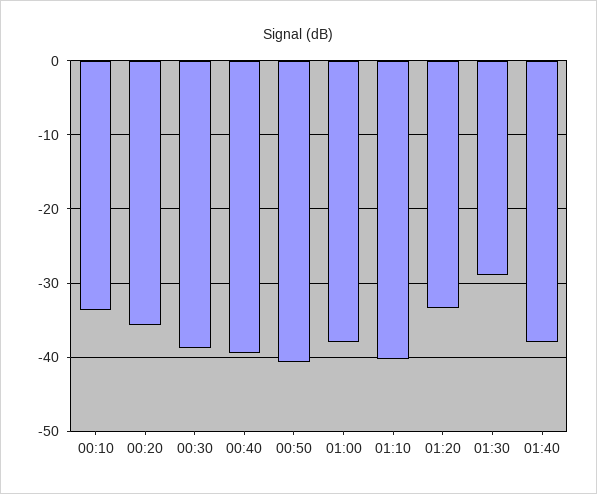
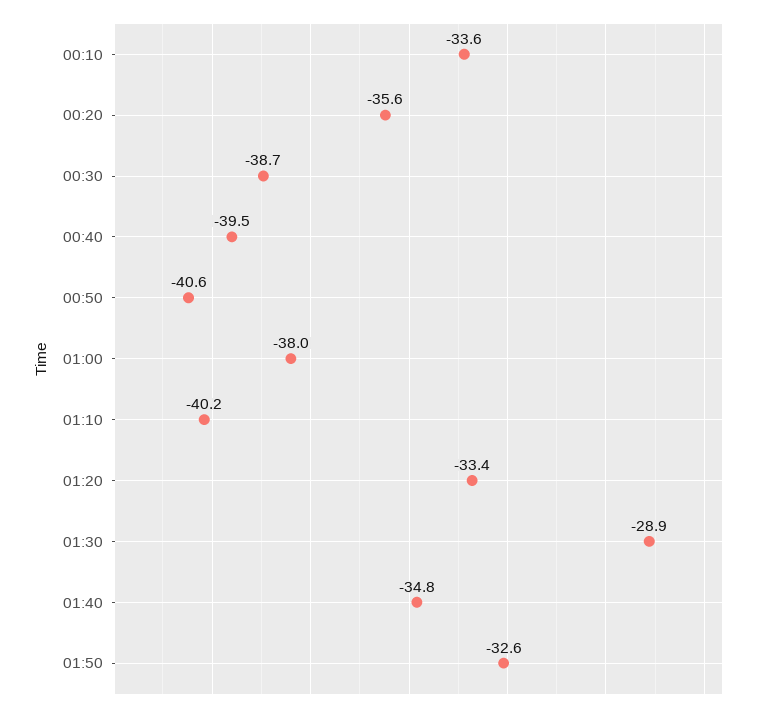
01:40: -38 -> -34.8
01:50: none -> -32.6

